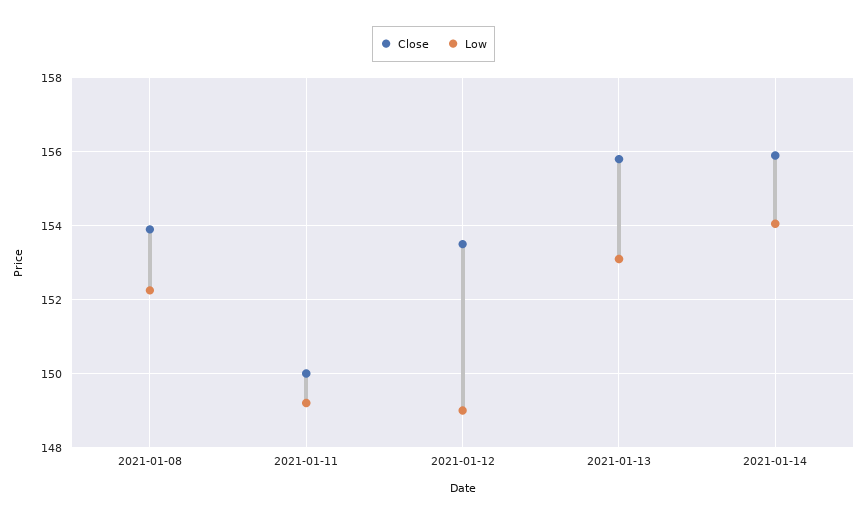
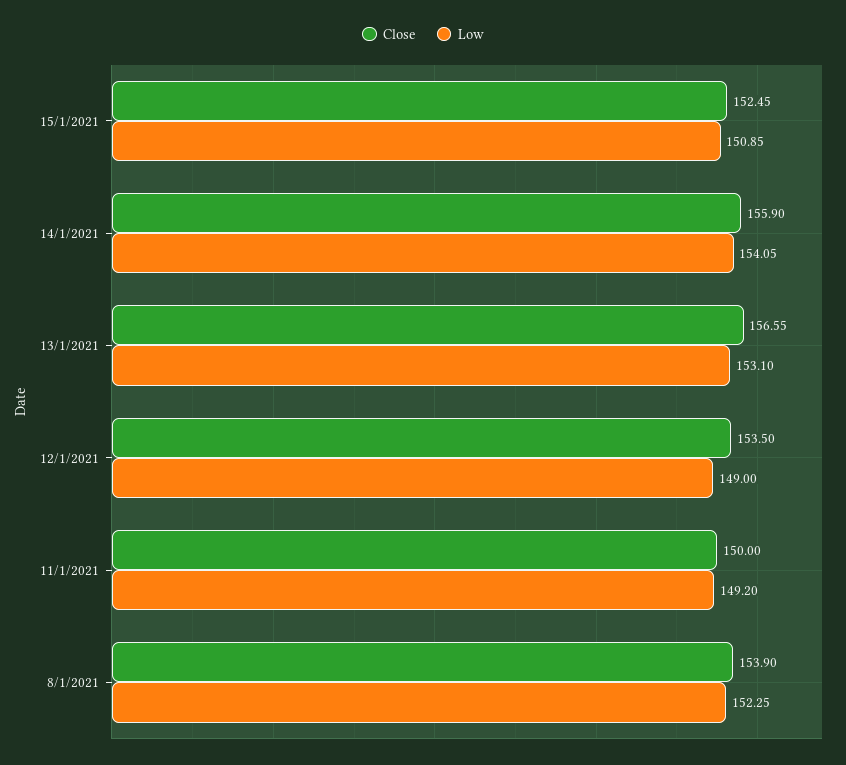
Close, 2021-01-13: 155.8 -> 156.55
Close, 15/1/2021: none -> 152.45
Low, 15/1/2021: none -> 150.85

